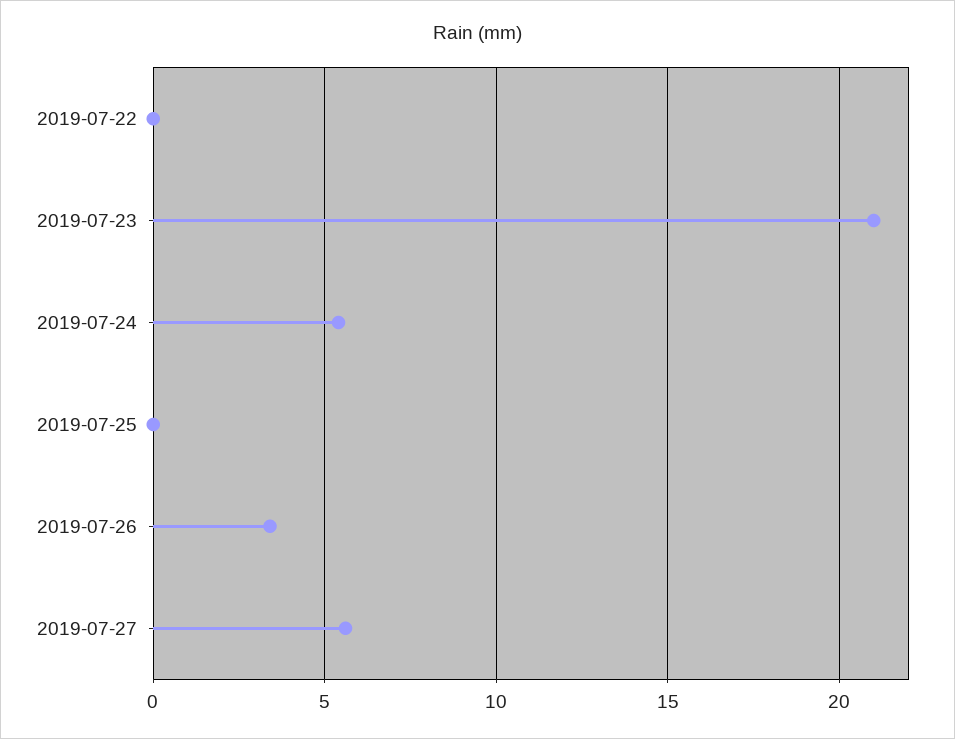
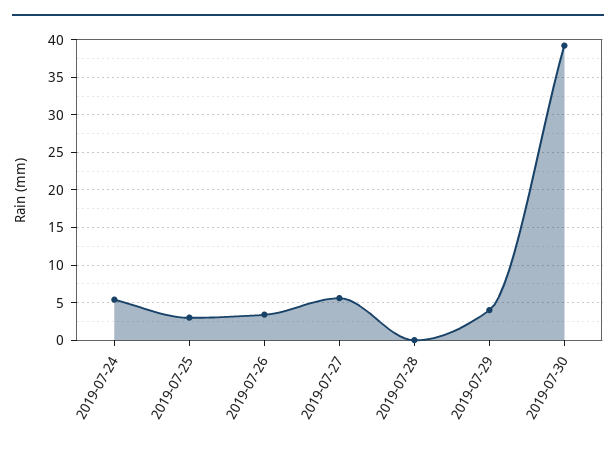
2019-07-22: 0 -> none
2019-07-23: 21 -> none
2019-07-25: 0 -> 3
2019-07-28: none -> 0
2019-07-29: none -> 4
2019-07-30: none -> 39

